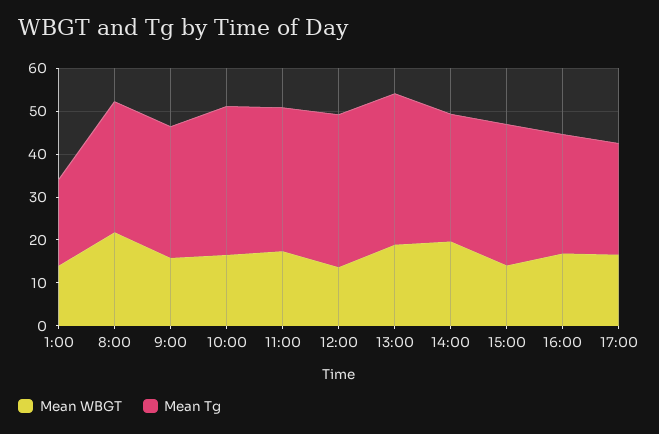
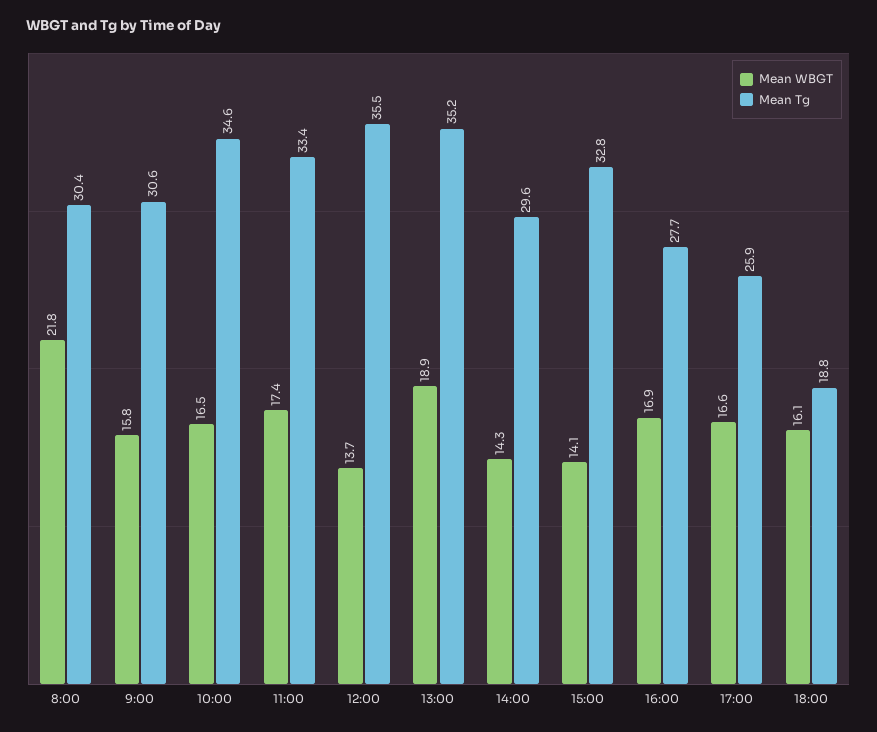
Mean WBGT, 1:00: 14 -> none
Mean Tg, 1:00: 20 -> none
Mean WBGT, 14:00: 20 -> 14.3
Mean WBGT, 18:00: none -> 16.1
Mean Tg, 18:00: none -> 18.8

